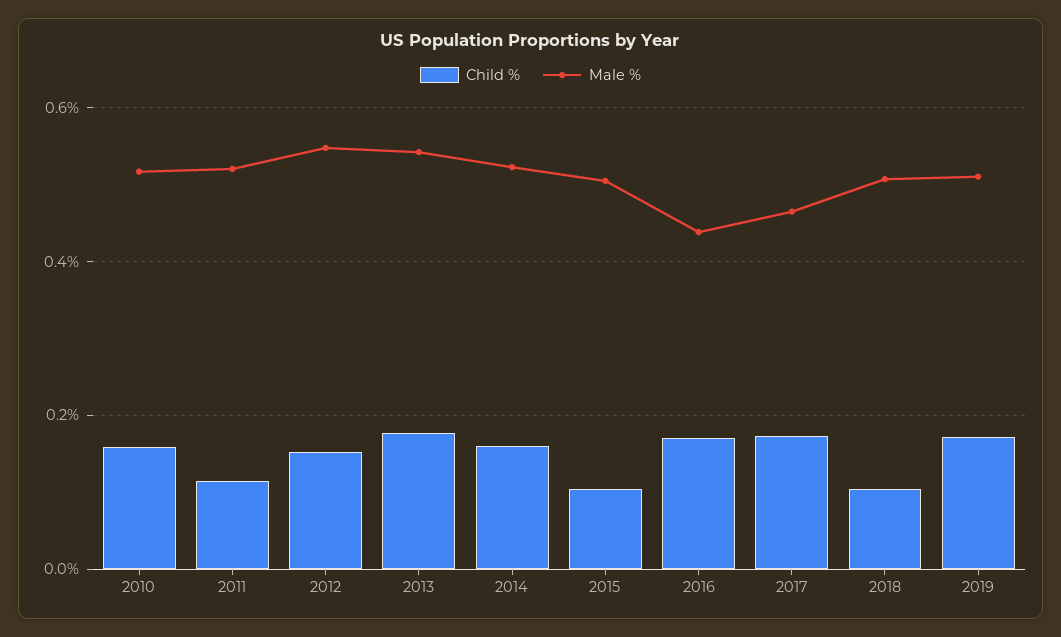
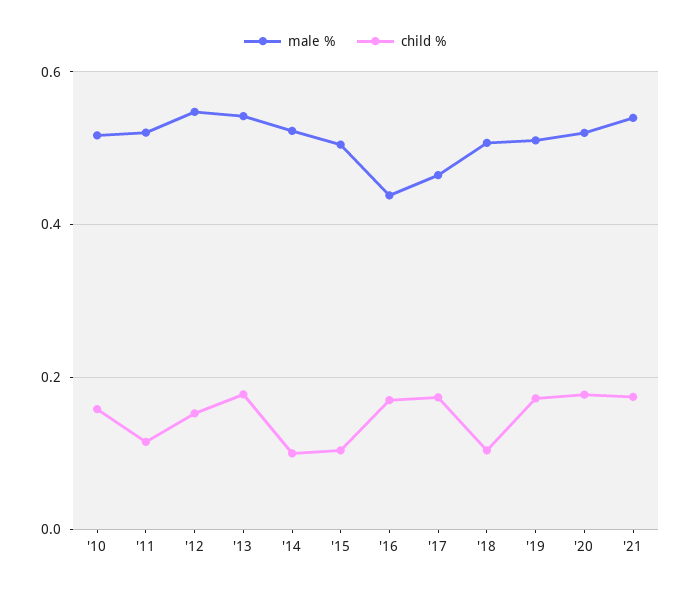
Child %, 2014: 0.16 -> 0.1
Male %, '20: none -> 0.52
Child %, '20: none -> 0.18
Male %, '21: none -> 0.54
Child %, '21: none -> 0.18

